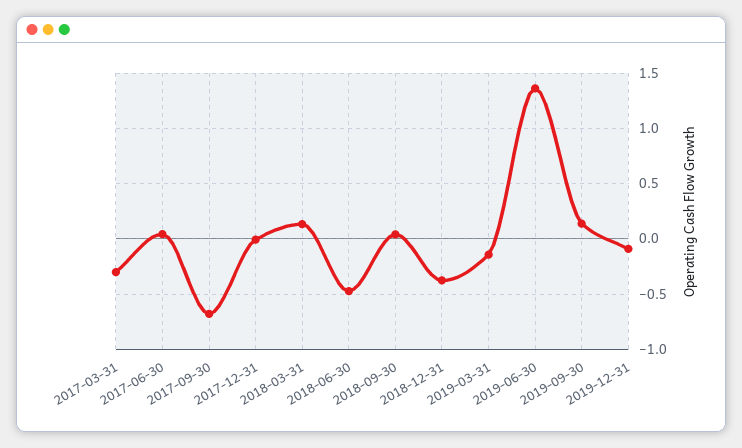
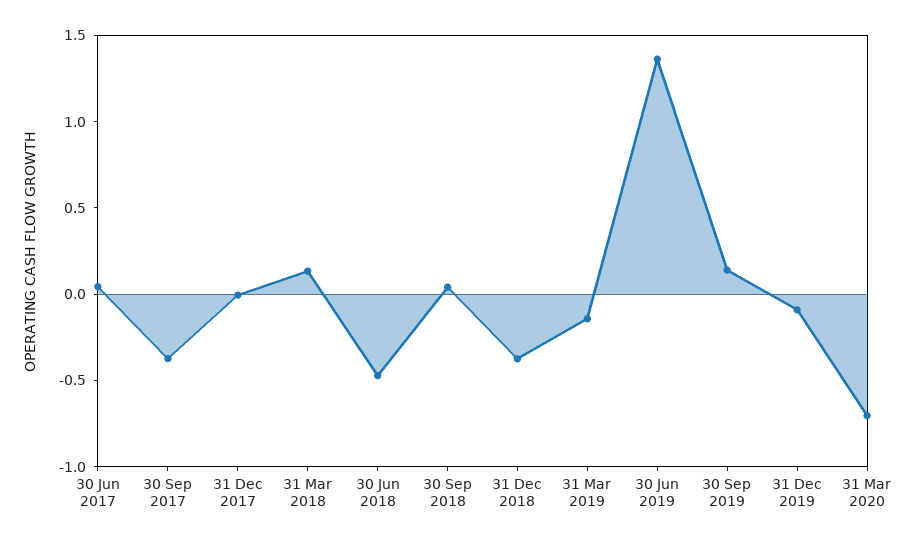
2017-03-31: -0.3 -> none
2017-09-30: -0.7 -> -0.4
31 Mar 2020: none -> -0.7

